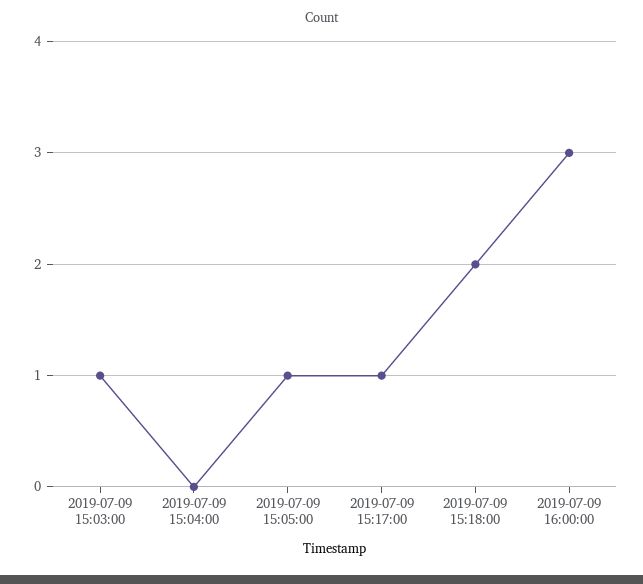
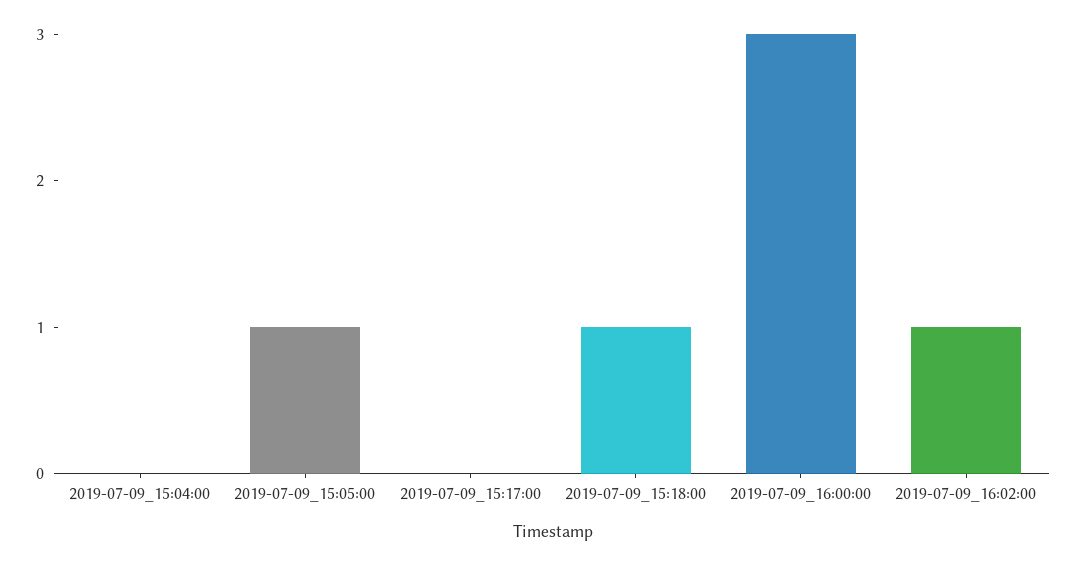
2019-07-09 15:03:00: 1 -> none
2019-07-09 15:17:00: 1 -> 0
2019-07-09 15:18:00: 2 -> 1
2019-07-09_16:02:00: none -> 1

